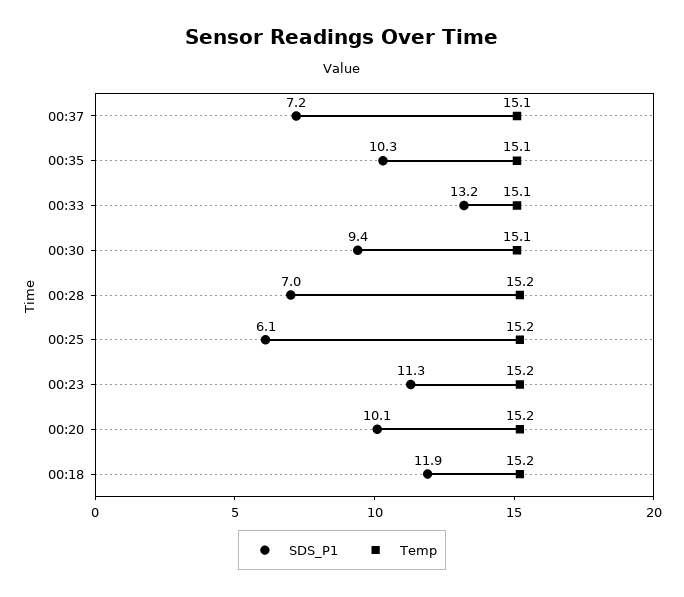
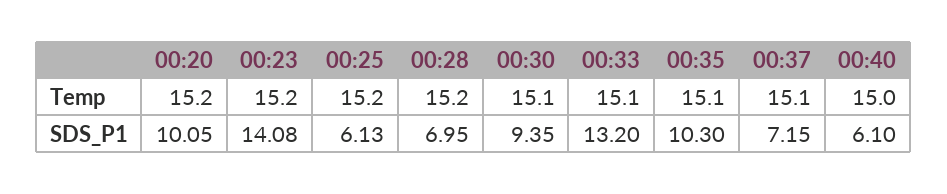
SDS_P1, 00:23: 11.3 -> 14.08
SDS_P1, 00:18: 11.9 -> none
Temp, 00:18: 15.2 -> none
Temp, 00:40: none -> 15
SDS_P1, 00:40: none -> 6.1

